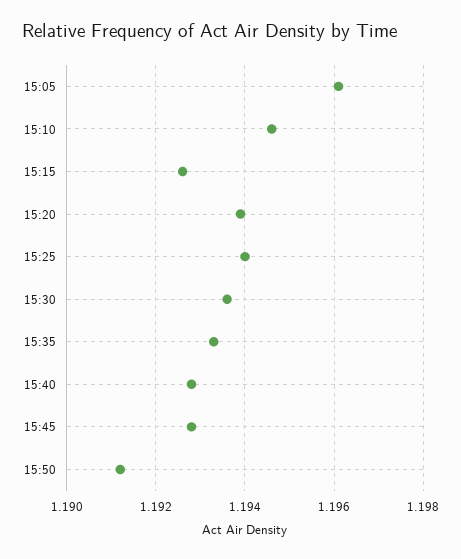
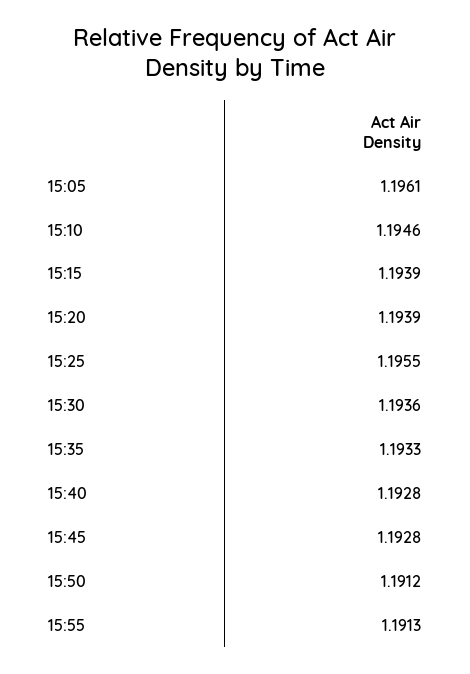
15:15: 1.1925 -> 1.1939
15:25: 1.194 -> 1.1955
15:55: none -> 1.1913

